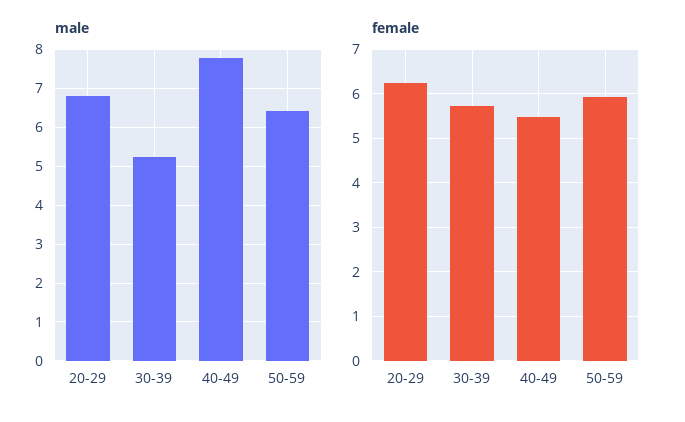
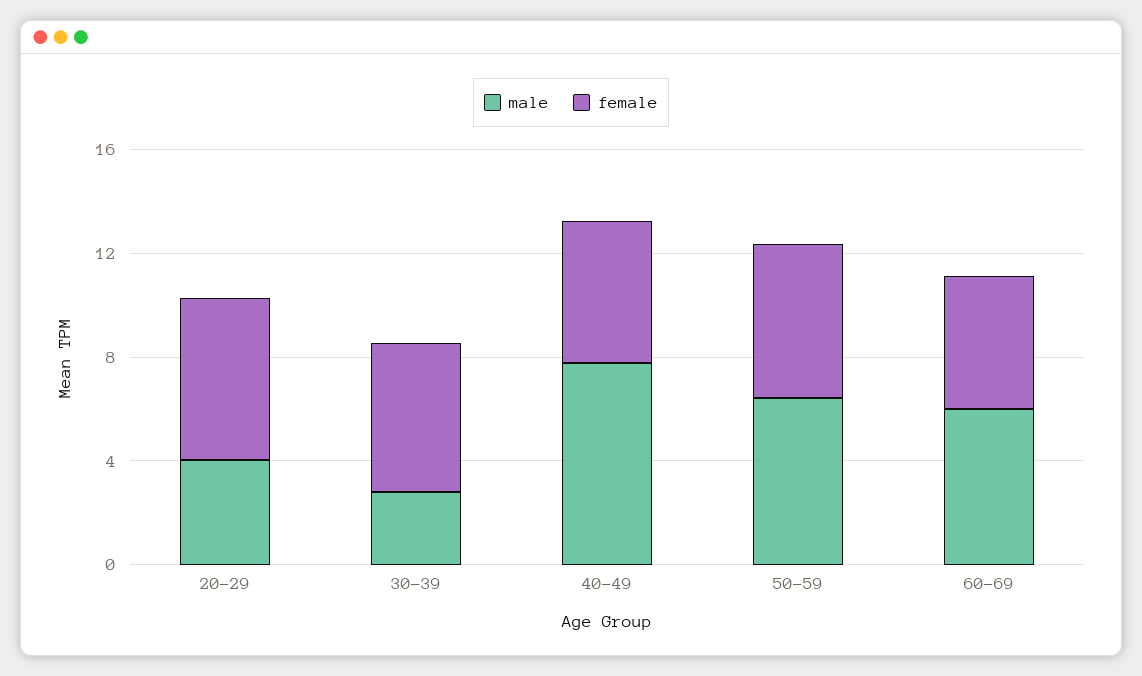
male, 20-29: 6.8 -> 4
male, 30-39: 5.2 -> 3
male, 60-69: none -> 6
female, 60-69: none -> 5

